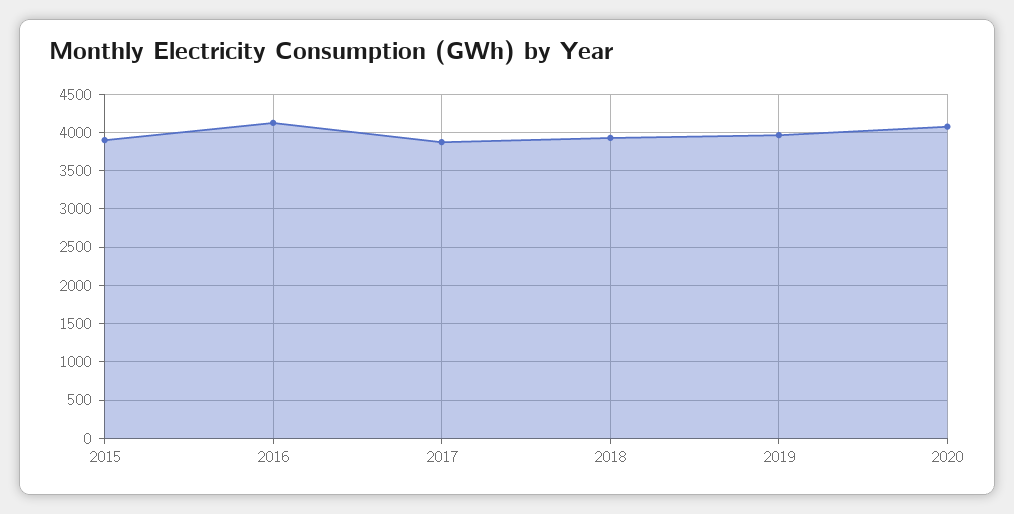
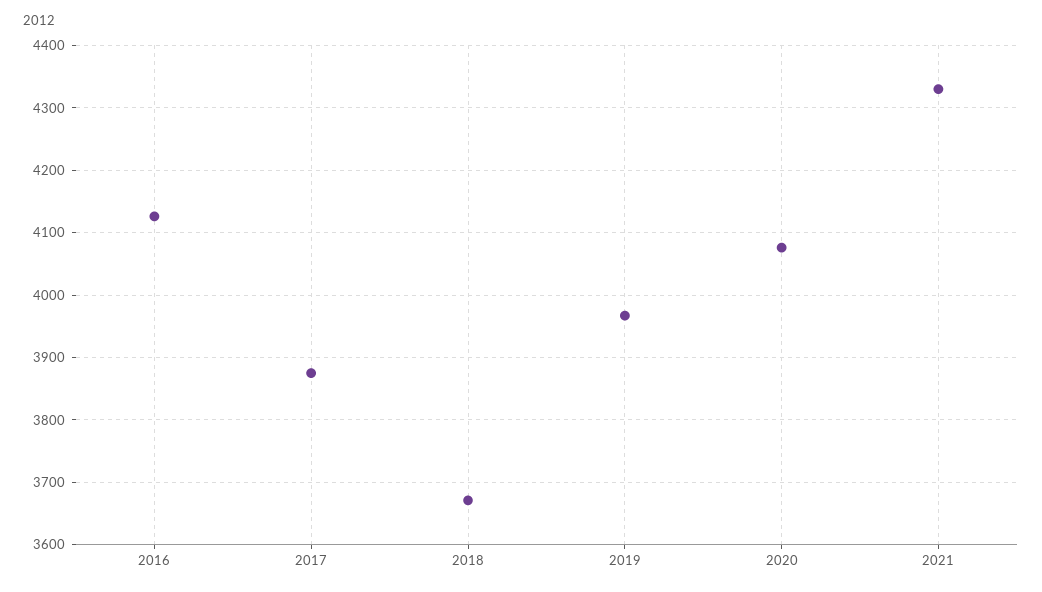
2015: 3900 -> none
2018: 3900 -> 3670
2021: none -> 4330

